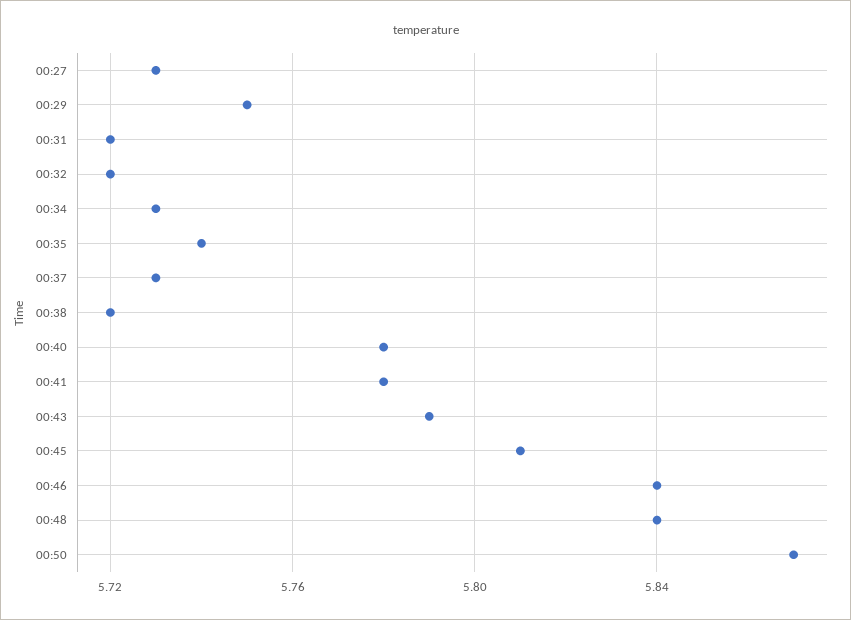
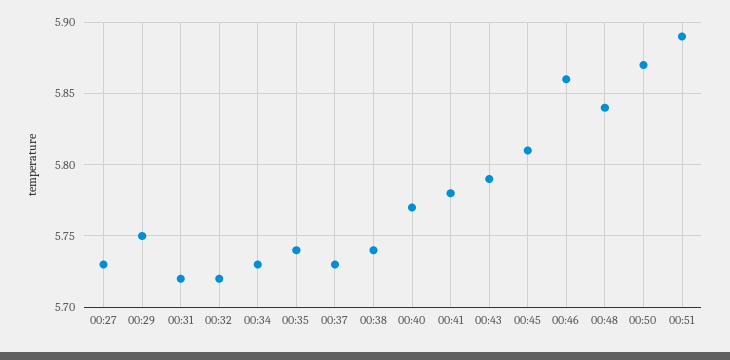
00:38: 5.72 -> 5.74
00:40: 5.78 -> 5.77
00:46: 5.84 -> 5.86
00:51: none -> 5.89

